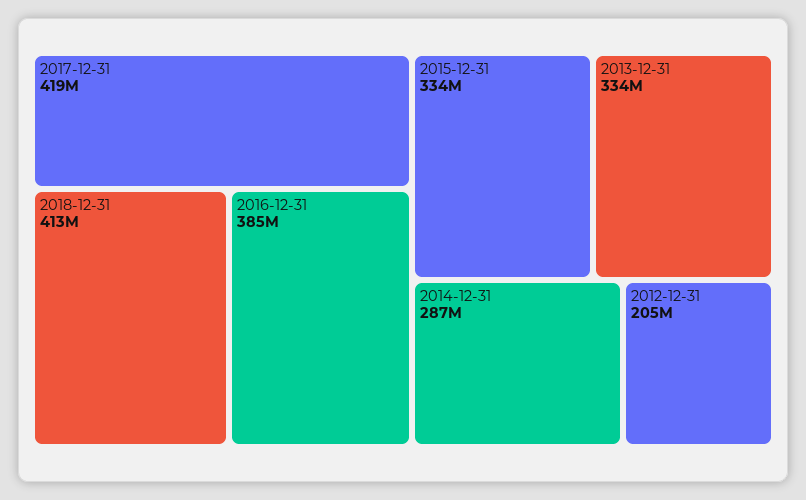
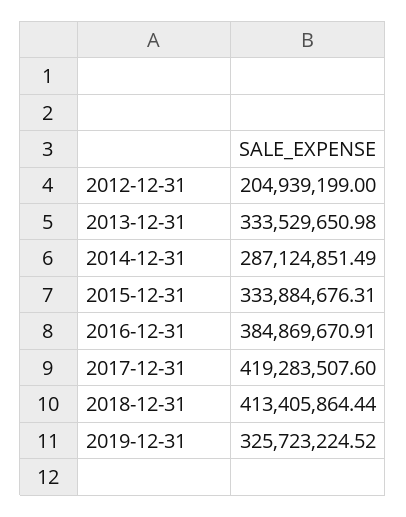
2019-12-31: none -> 325723224.52

